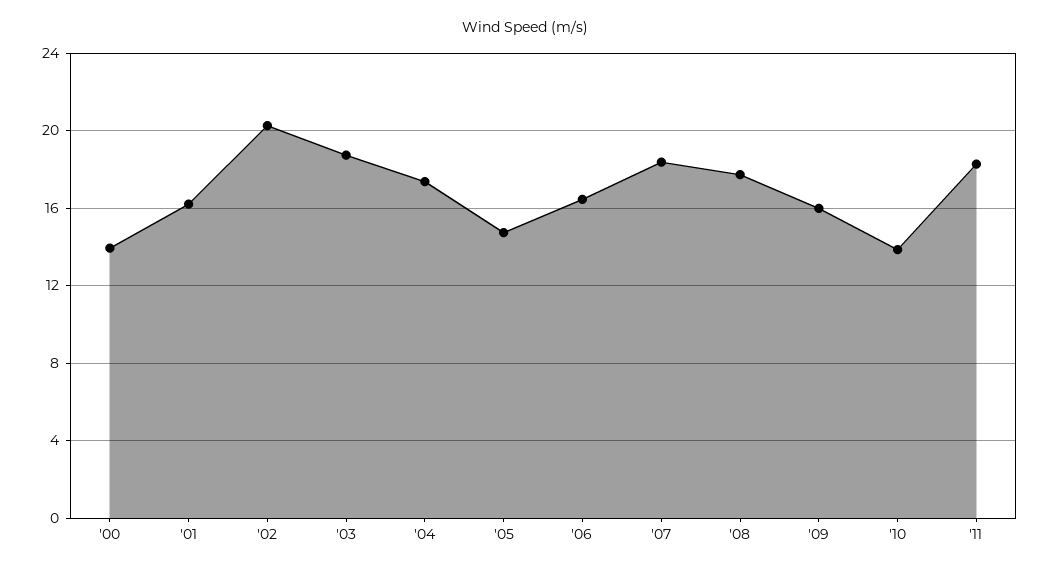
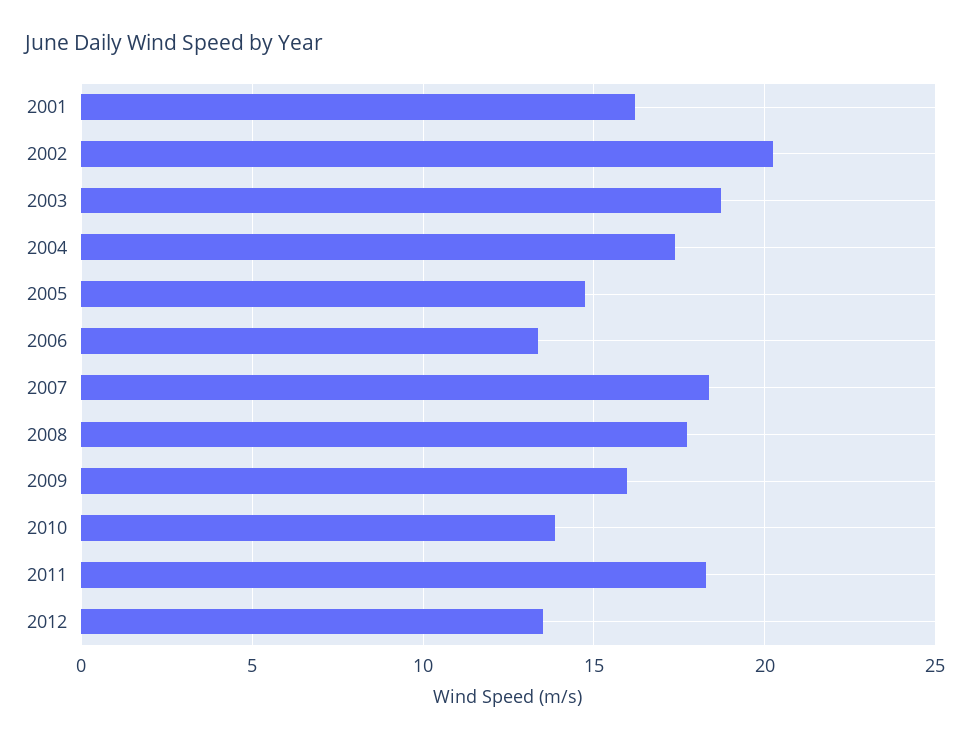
'00: 14 -> none
'06: 16.5 -> 13.5
2012: none -> 13.5

